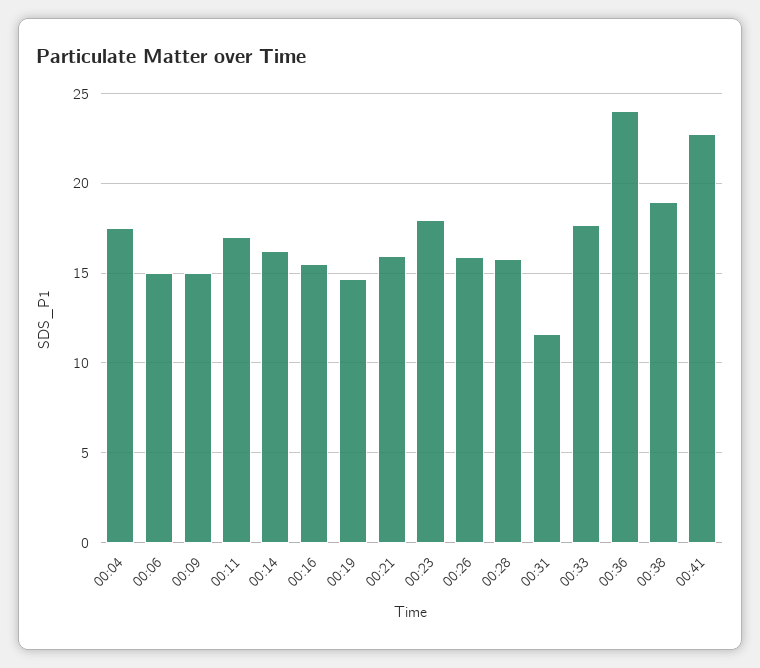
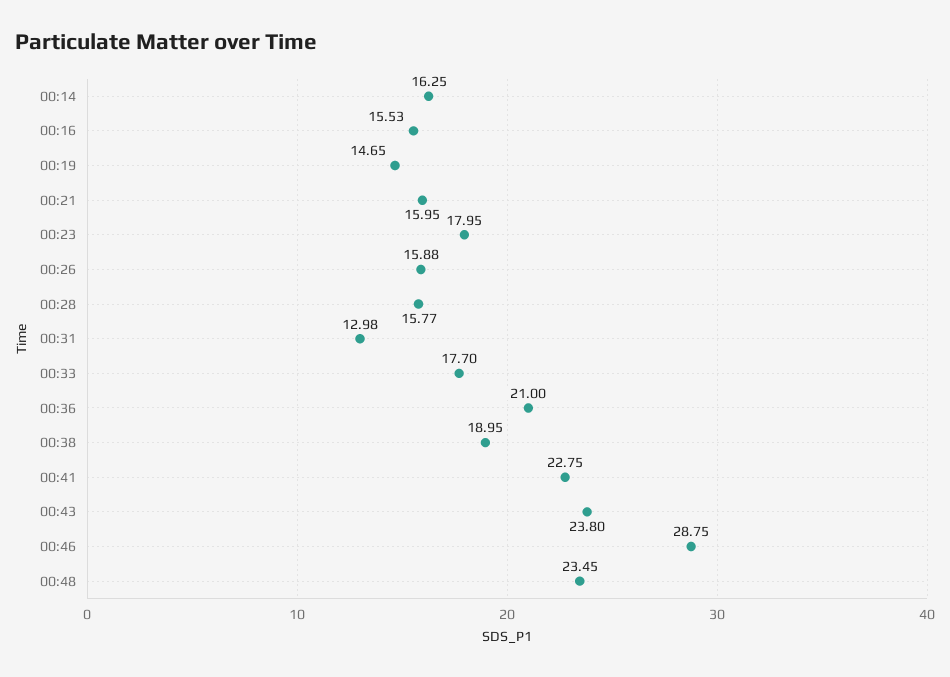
00:04: 17.5 -> none
00:06: 15 -> none
00:09: 15 -> none
00:11: 17 -> none
00:31: 11.5 -> 12.98
00:36: 24 -> 21
00:43: none -> 23.8
00:46: none -> 28.75
00:48: none -> 23.45

